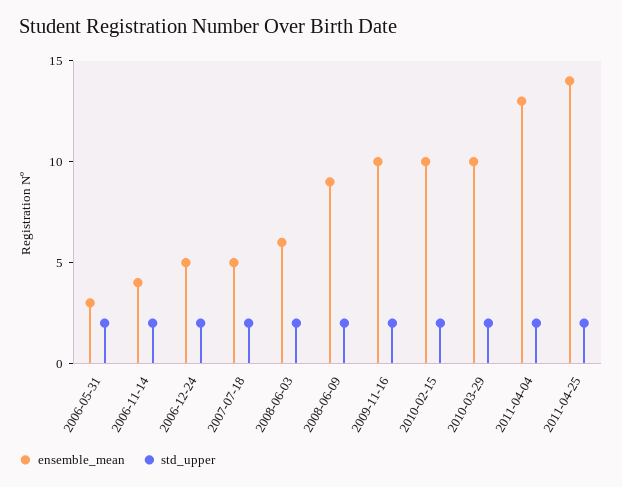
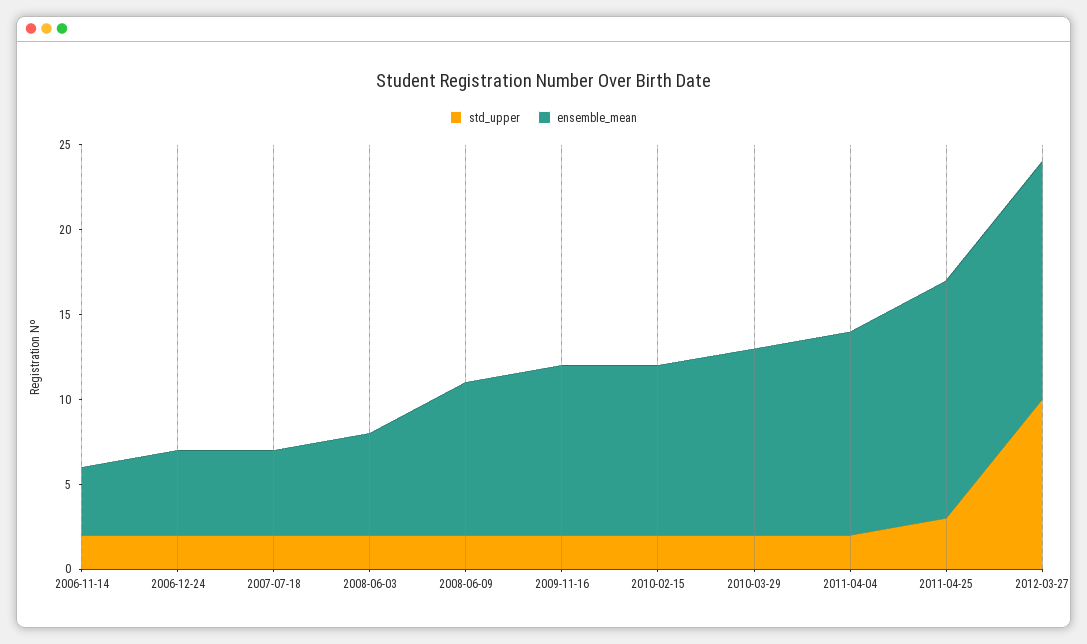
ensemble_mean, 2006-05-31: 3 -> none
std_upper, 2006-05-31: 2 -> none
ensemble_mean, 2010-03-29: 10 -> 11
ensemble_mean, 2011-04-04: 13 -> 12
std_upper, 2011-04-25: 2 -> 3
std_upper, 2012-03-27: none -> 10
ensemble_mean, 2012-03-27: none -> 14

